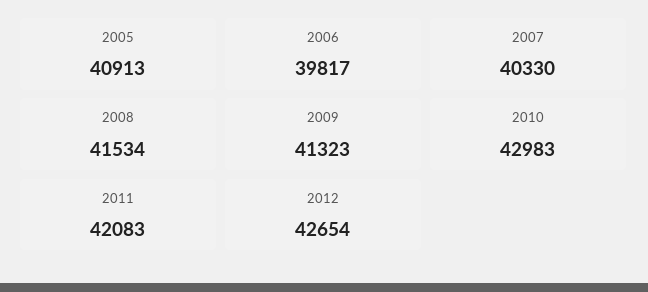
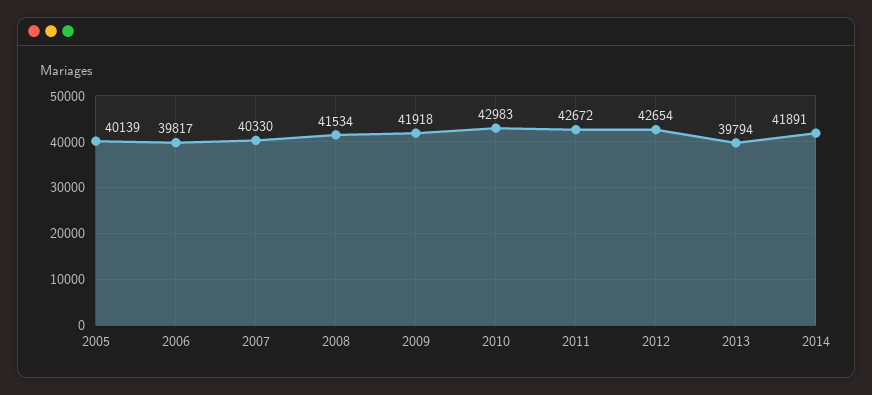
2005: 40913 -> 40139
2009: 41323 -> 41918
2011: 42083 -> 42672
2013: none -> 39794
2014: none -> 41891

